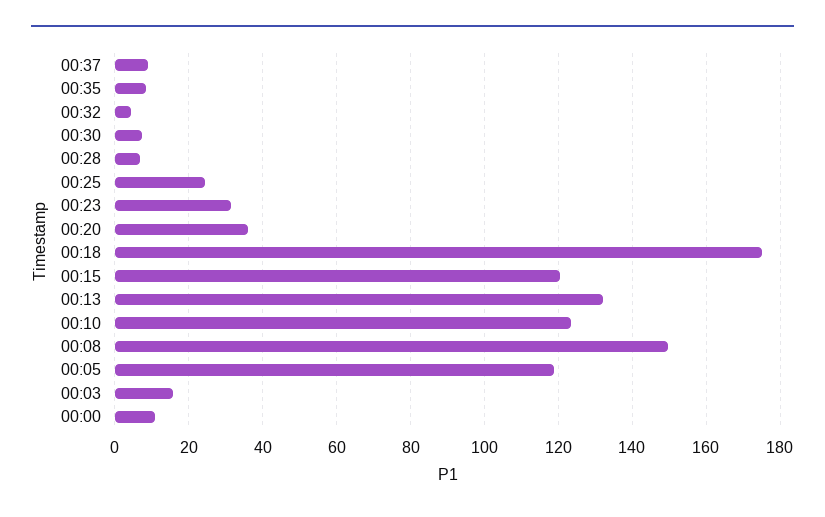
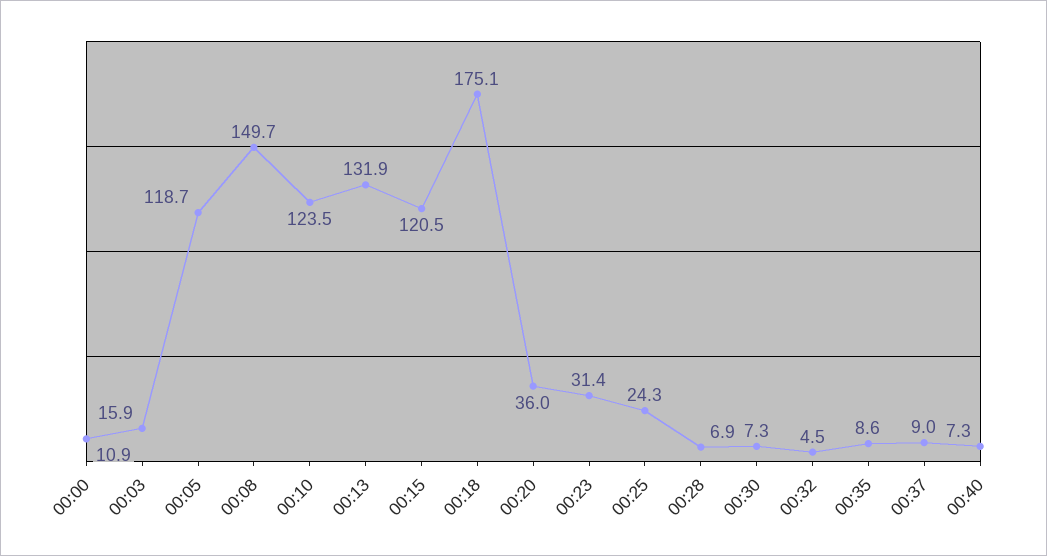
00:40: none -> 7.3

